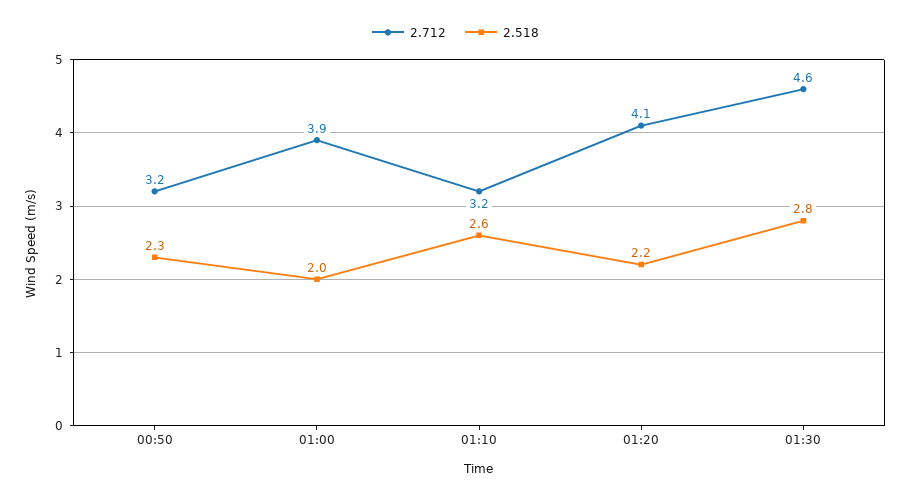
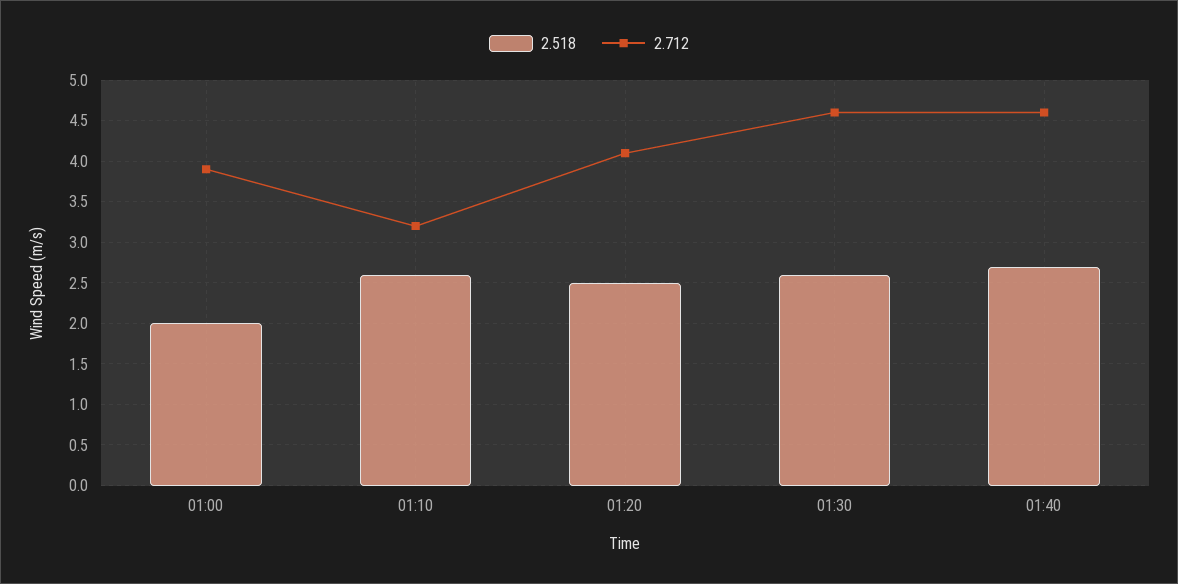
2.712, 00:50: 3.2 -> none
2.518, 00:50: 2.3 -> none
2.518, 01:20: 2.2 -> 2.5
2.518, 01:30: 2.8 -> 2.6
2.518, 01:40: none -> 2.7
2.712, 01:40: none -> 4.6

